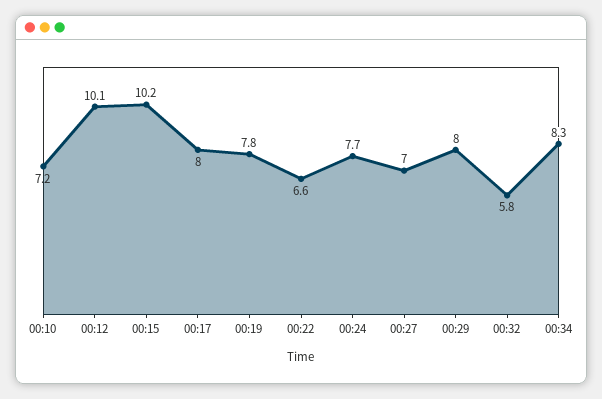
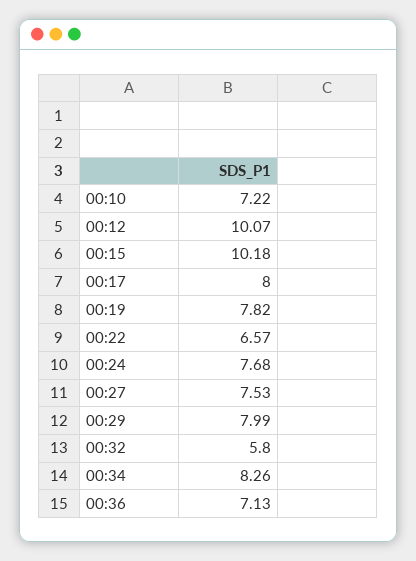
00:27: 7 -> 7.53
00:36: none -> 7.13

